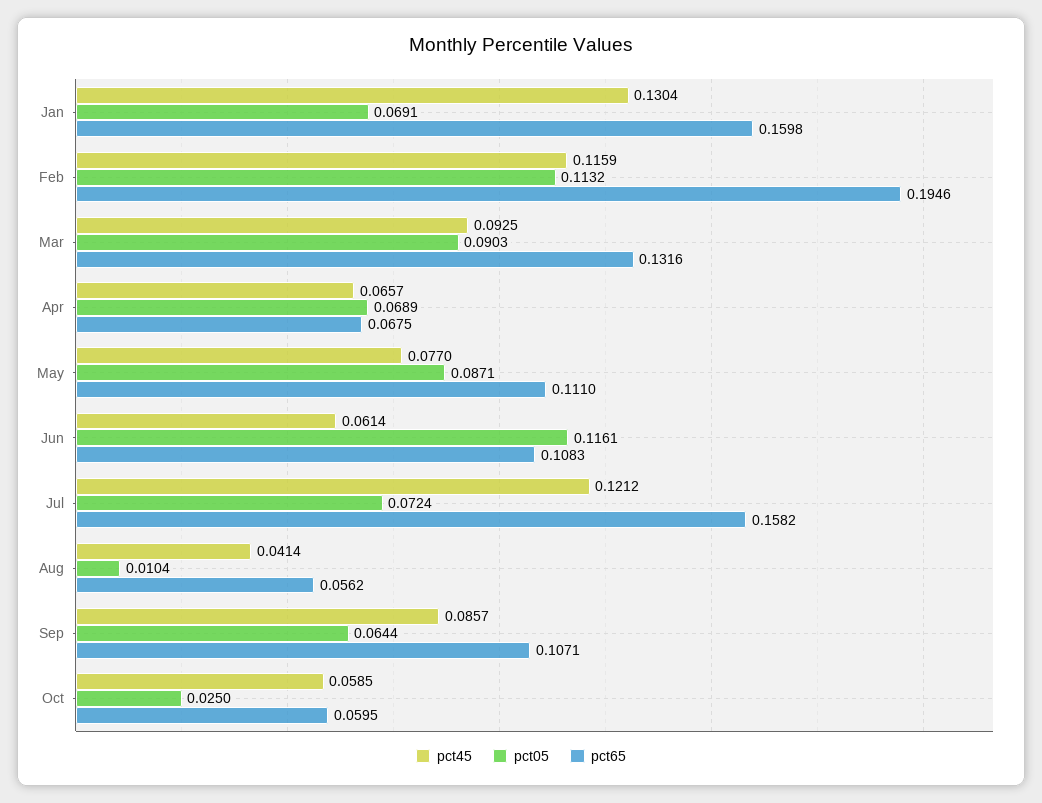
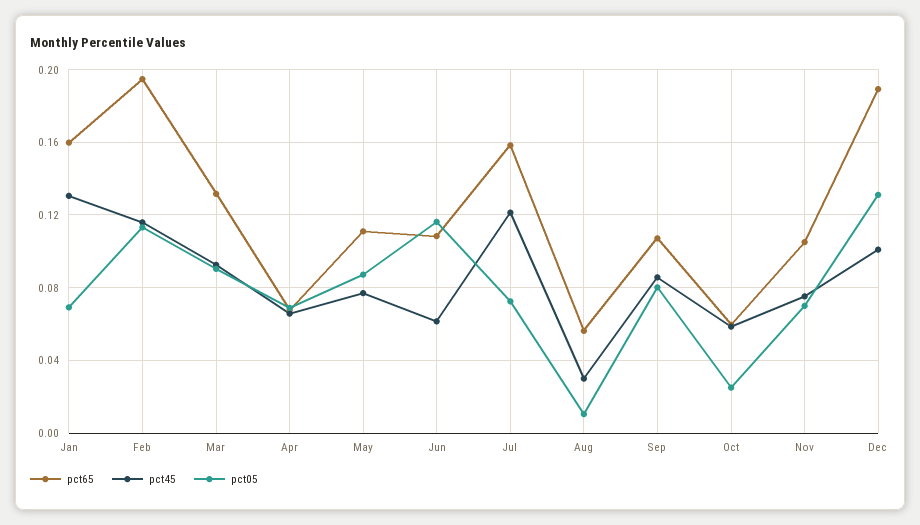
pct45, Aug: 0.0414 -> 0.03
pct05, Sep: 0.0644 -> 0.08
pct65, Nov: none -> 0.105
pct45, Nov: none -> 0.075
pct05, Nov: none -> 0.07
pct65, Dec: none -> 0.19
pct45, Dec: none -> 0.1
pct05, Dec: none -> 0.13

